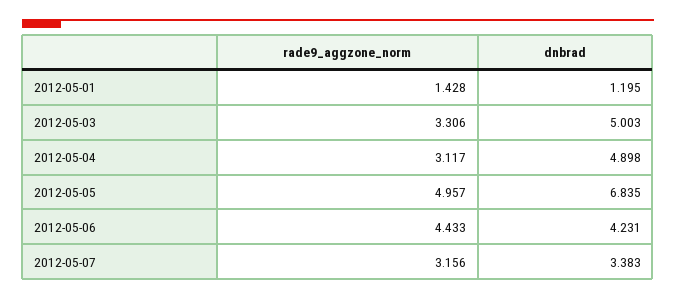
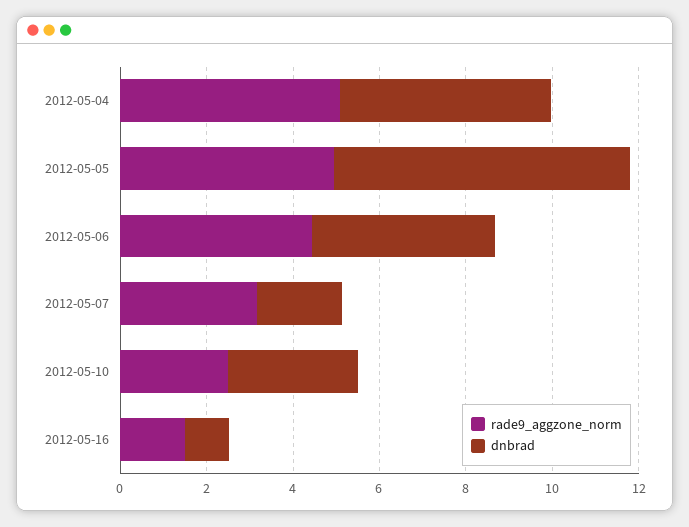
rade9_aggzone_norm, 2012-05-01: 1.428 -> none
dnbrad, 2012-05-01: 1.195 -> none
rade9_aggzone_norm, 2012-05-03: 3.306 -> none
dnbrad, 2012-05-03: 5.003 -> none
rade9_aggzone_norm, 2012-05-04: 3.117 -> 5
dnbrad, 2012-05-07: 3.383 -> 2
rade9_aggzone_norm, 2012-05-10: none -> 2.5
dnbrad, 2012-05-10: none -> 3
rade9_aggzone_norm, 2012-05-16: none -> 1.5
dnbrad, 2012-05-16: none -> 1

